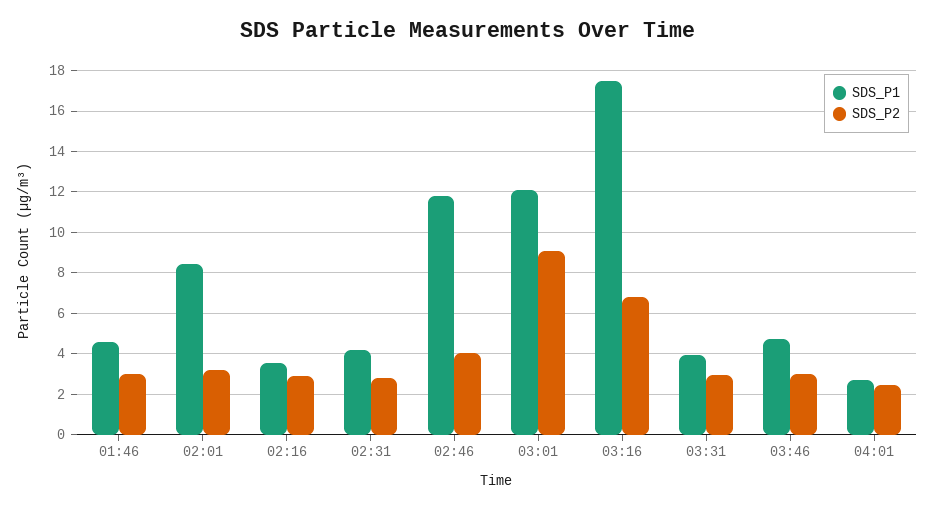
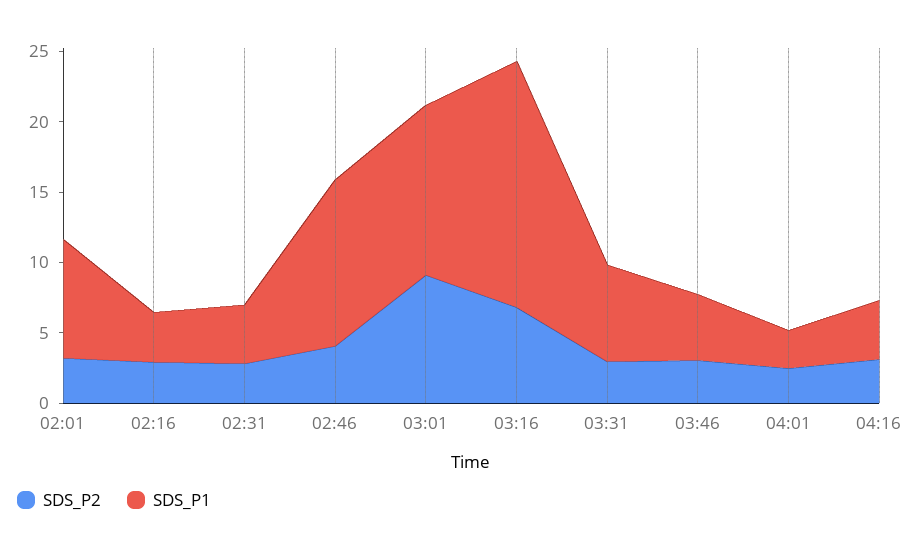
SDS_P1, 01:46: 4.5 -> none
SDS_P2, 01:46: 3 -> none
SDS_P1, 03:31: 4 -> 7
SDS_P2, 04:16: none -> 3
SDS_P1, 04:16: none -> 4

